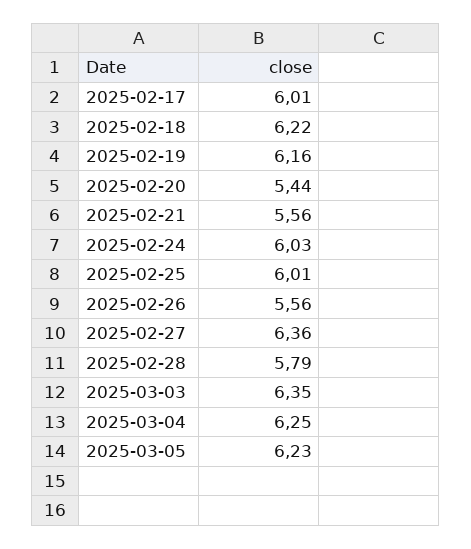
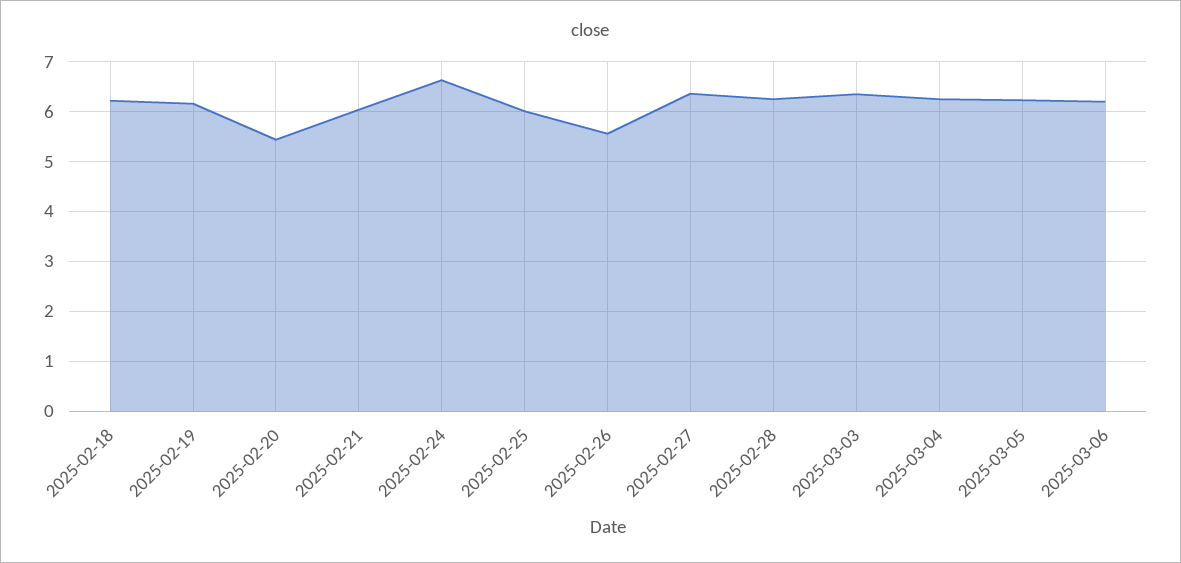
2025-02-17: 6.01 -> none
2025-02-21: 5.56 -> 6
2025-02-24: 6.03 -> 6.6
2025-02-28: 5.79 -> 6.2
2025-03-06: none -> 6.2

